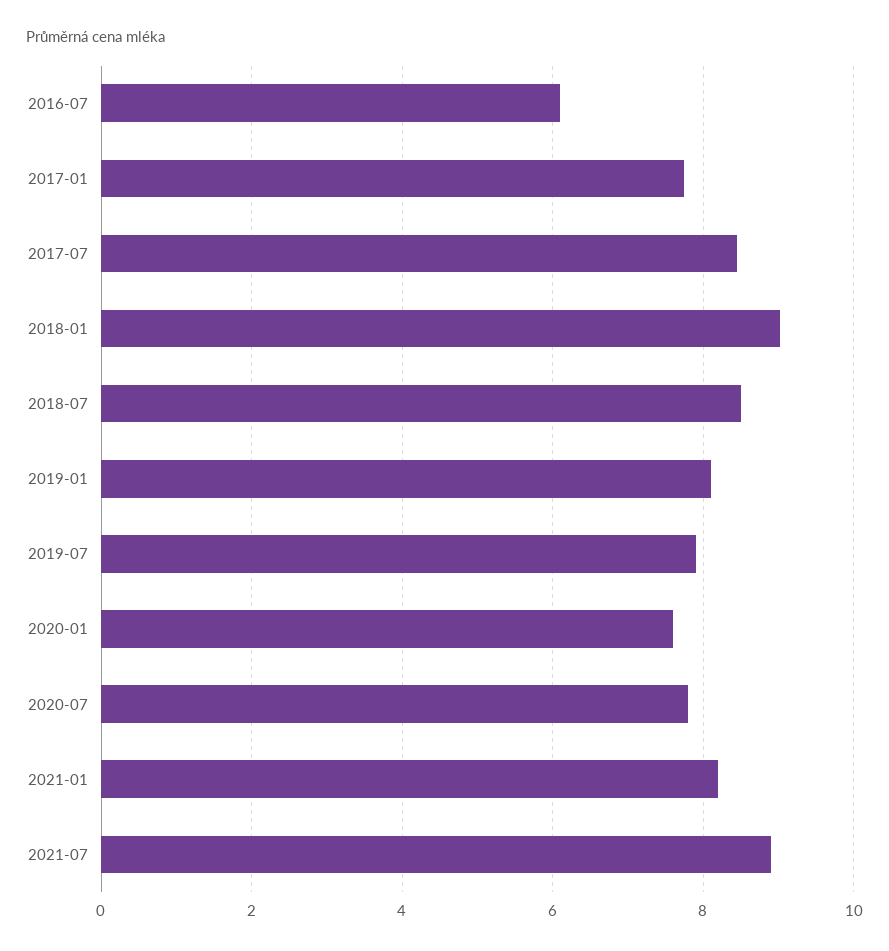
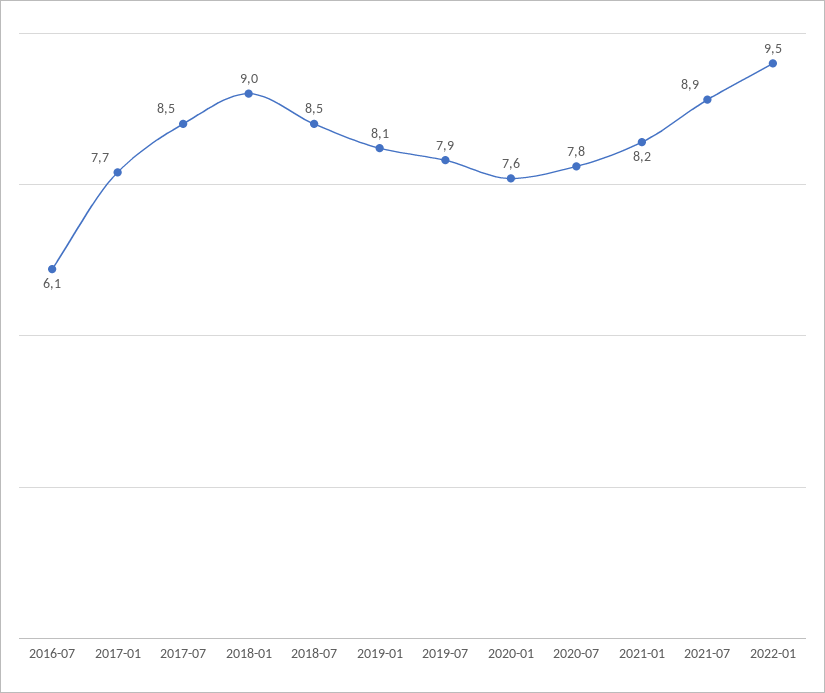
2022-01: none -> 9.5

